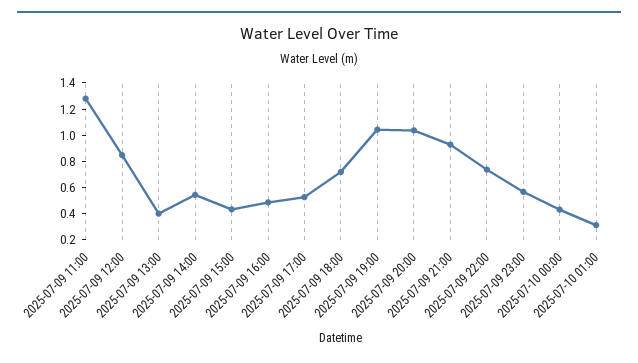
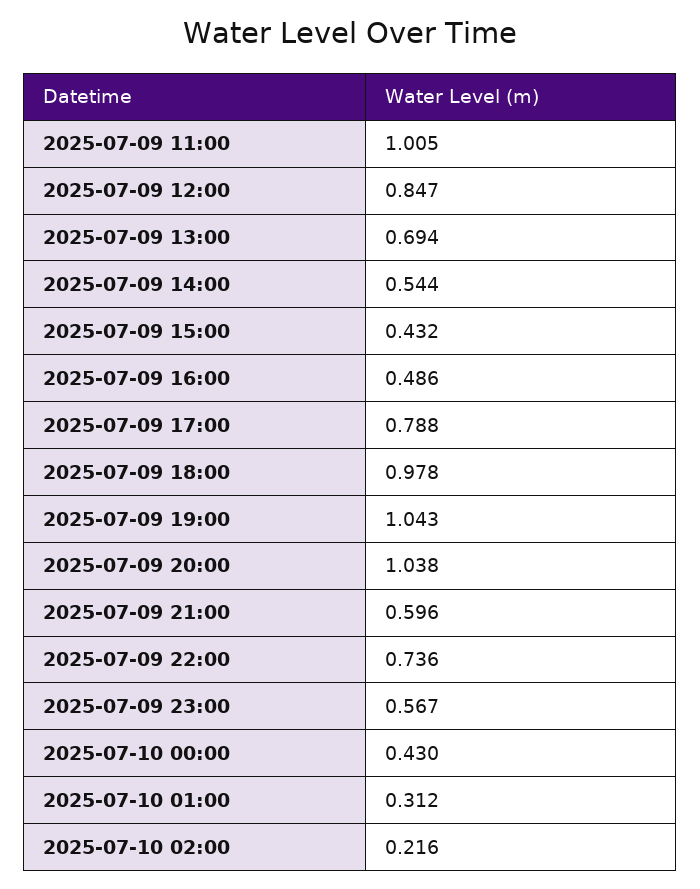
2025-07-09 11:00: 1.3 -> 1.005
2025-07-09 13:00: 0.4 -> 0.694
2025-07-09 17:00: 0.5 -> 0.788
2025-07-09 18:00: 0.7 -> 0.978
2025-07-09 21:00: 0.9 -> 0.596
2025-07-10 02:00: none -> 0.216

